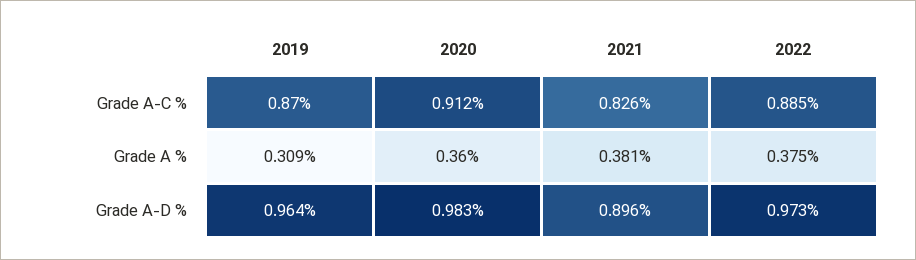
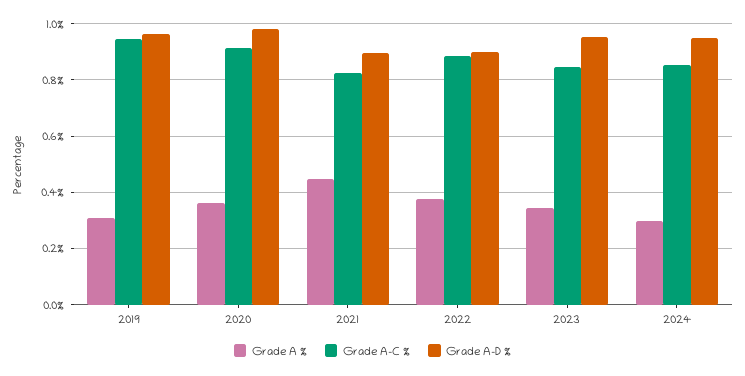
Grade A-C %, 2019: 0.87 -> 0.95
Grade A %, 2021: 0.381 -> 0.45
Grade A-D %, 2022: 0.973 -> 0.9
Grade A %, 2023: none -> 0.35
Grade A-C %, 2023: none -> 0.85
Grade A-D %, 2023: none -> 0.95
Grade A %, 2024: none -> 0.3
Grade A-C %, 2024: none -> 0.85
Grade A-D %, 2024: none -> 0.95

